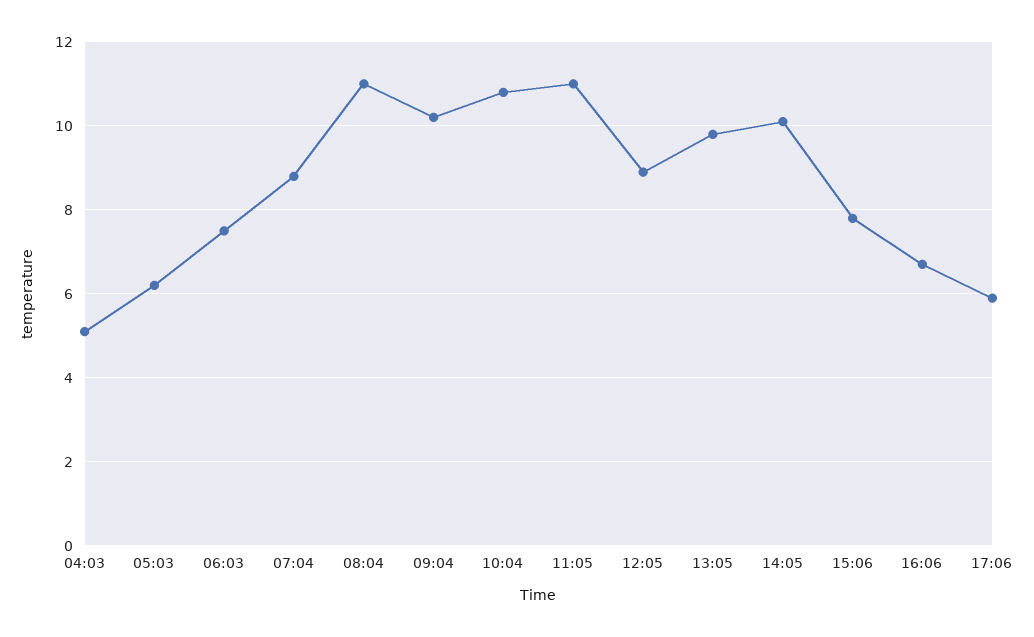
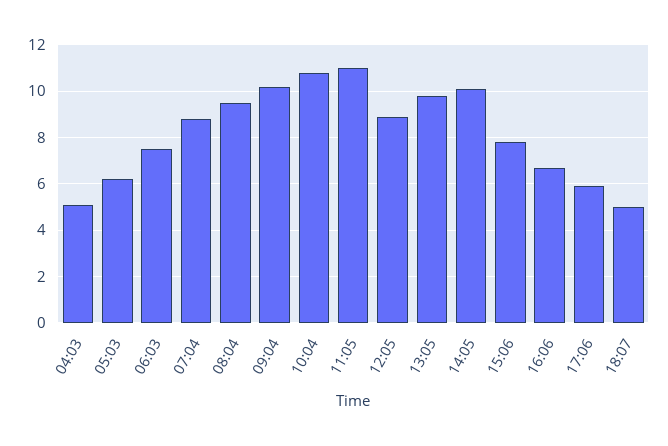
08:04: 11 -> 9.5
18:07: none -> 5

